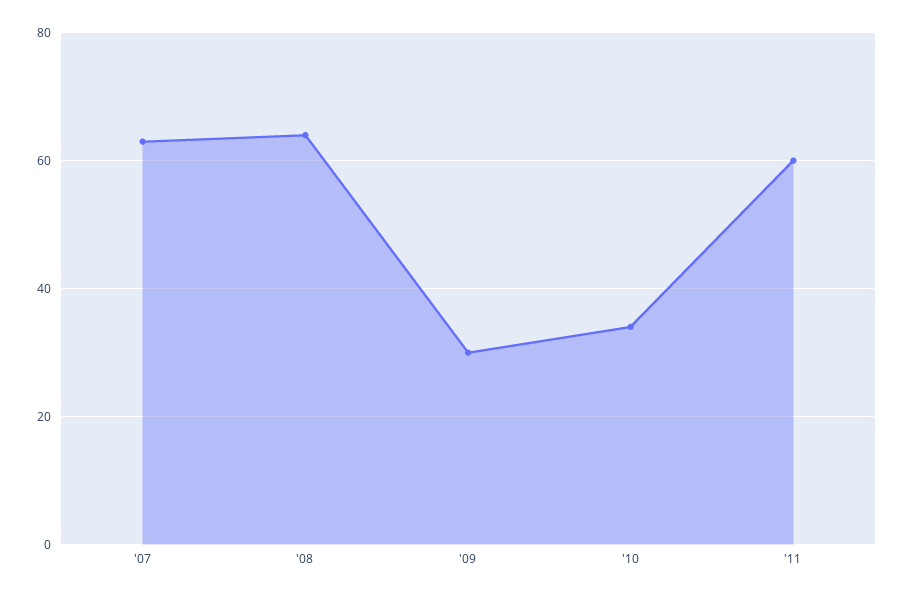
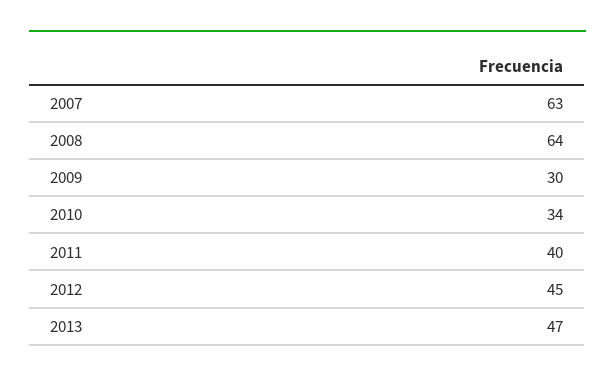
'11: 60 -> 40
2012: none -> 45
2013: none -> 47

